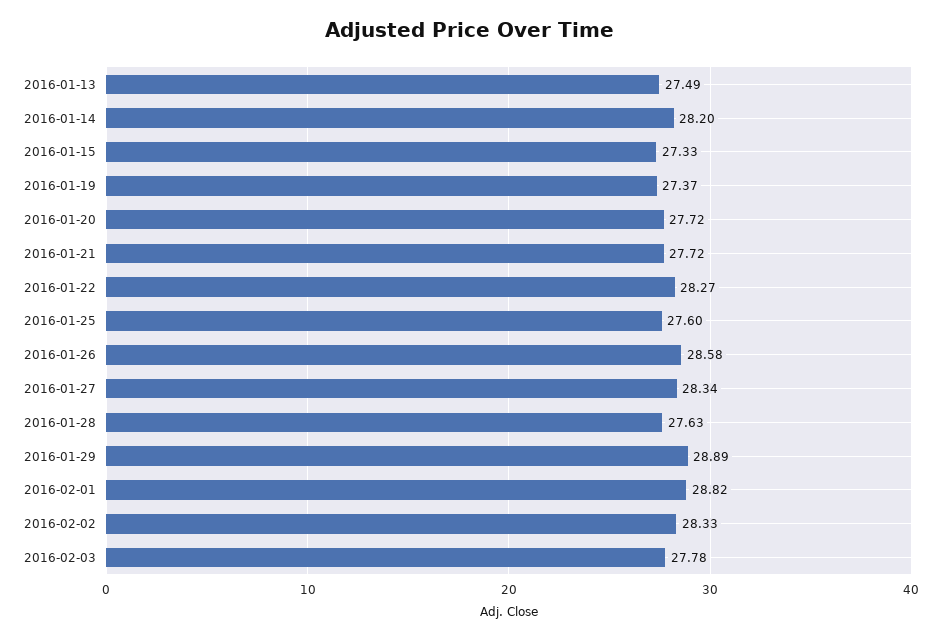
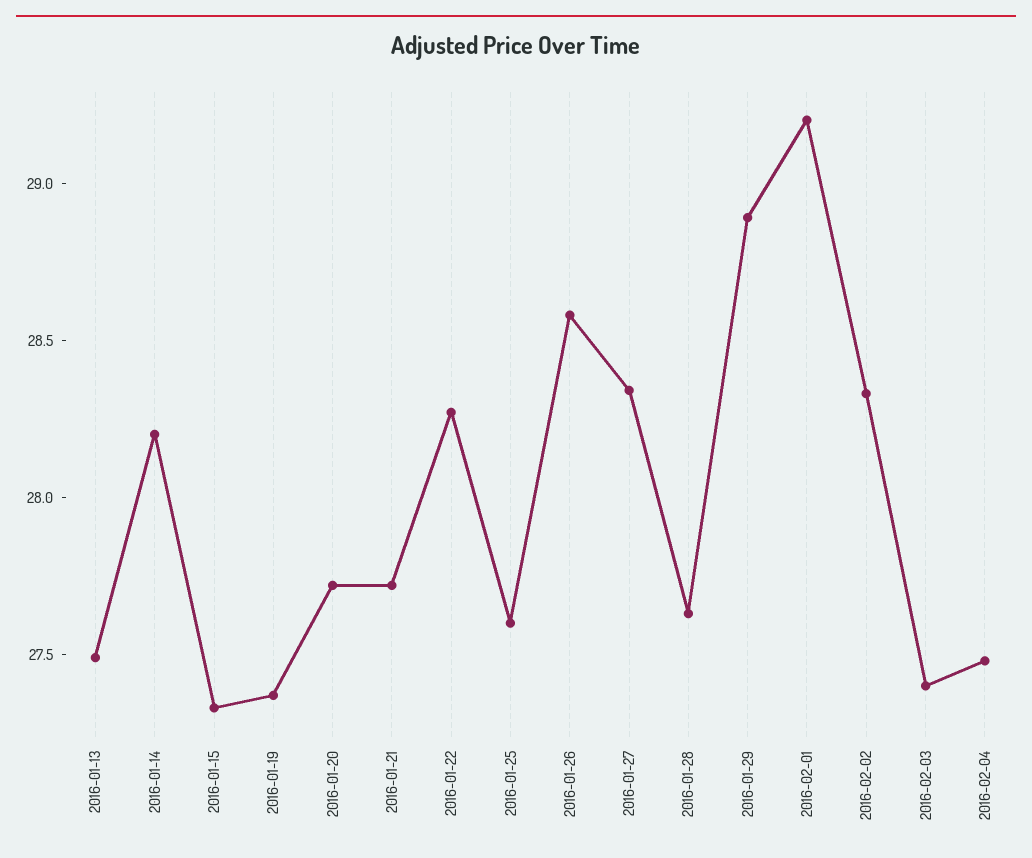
2016-02-01: 28.82 -> 29.2
2016-02-03: 27.78 -> 27.4
2016-02-04: none -> 27.5

